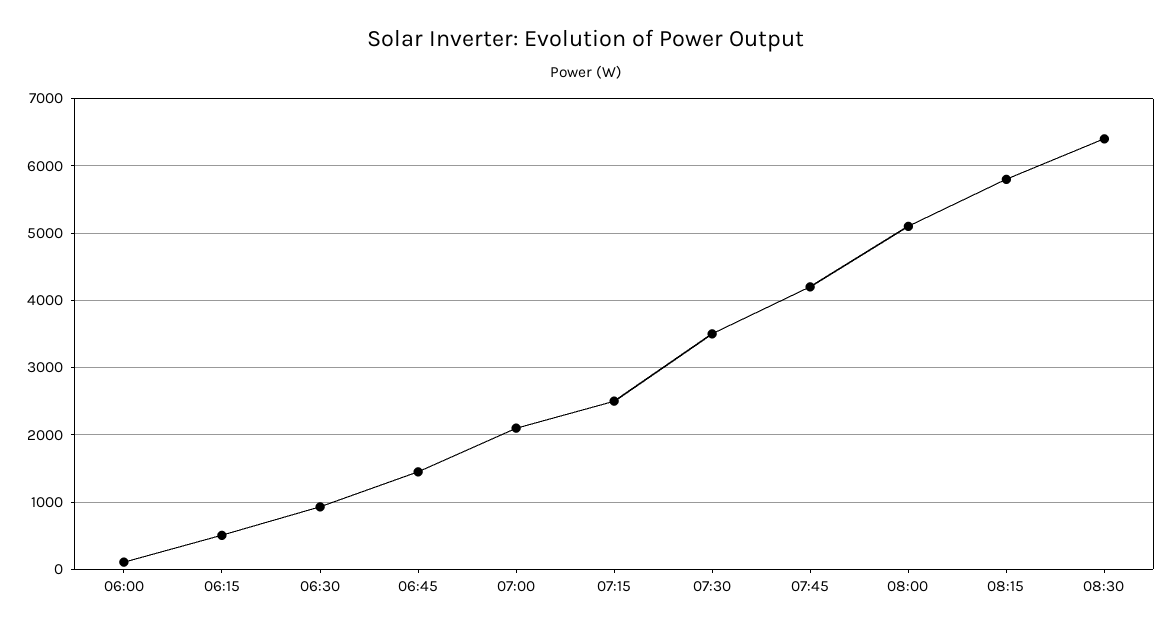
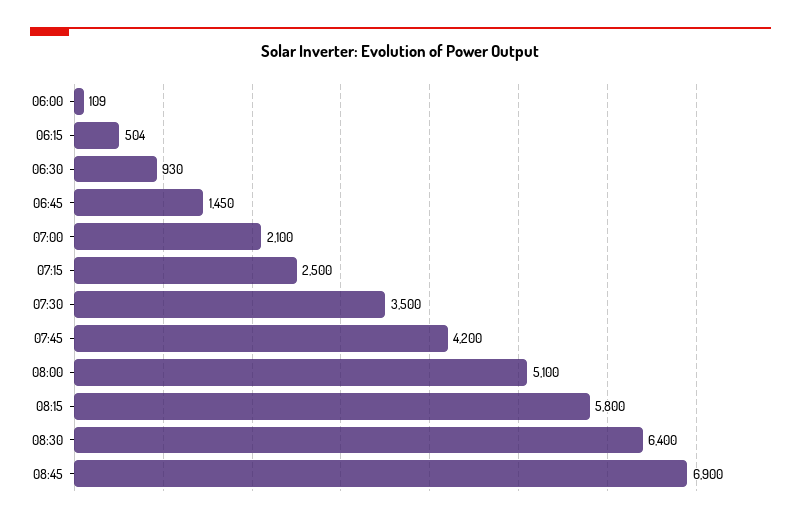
08:45: none -> 6900

